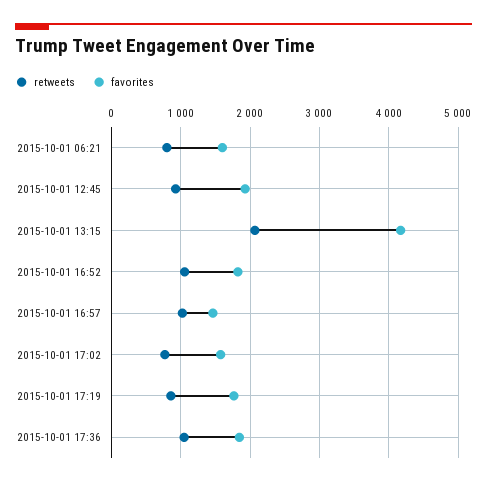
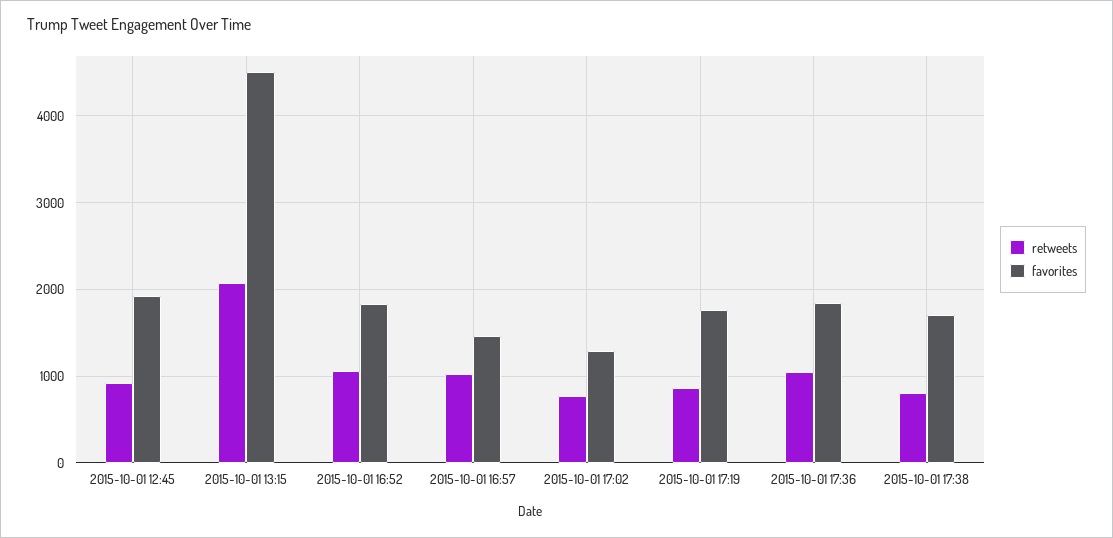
retweets, 2015-10-01 06:21: 800 -> none
favorites, 2015-10-01 06:21: 1600 -> none
favorites, 2015-10-01 13:15: 4200 -> 4500
favorites, 2015-10-01 17:02: 1600 -> 1300
retweets, 2015-10-01 17:38: none -> 800
favorites, 2015-10-01 17:38: none -> 1700

